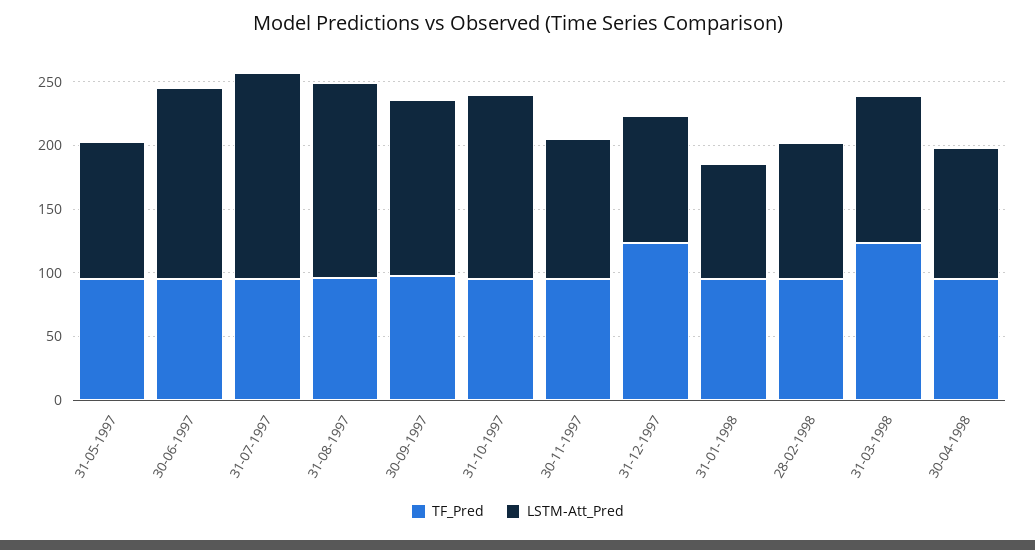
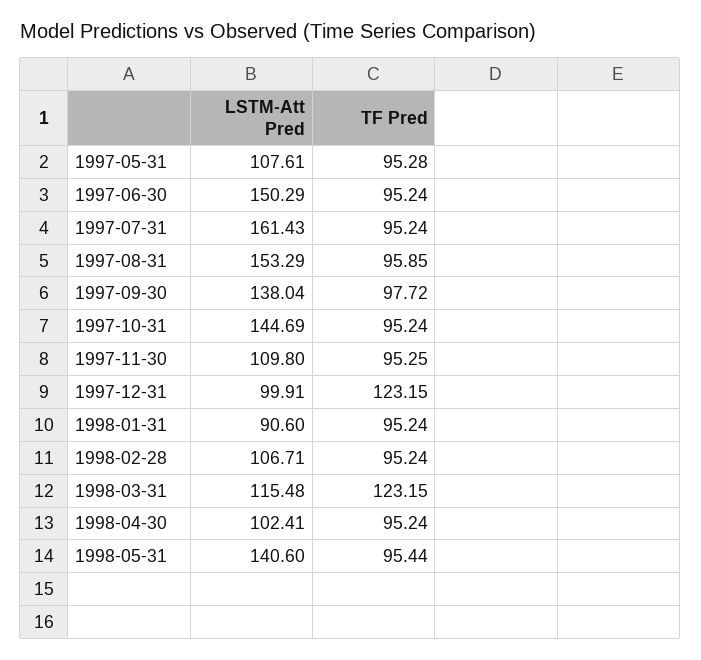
LSTM-Att_Pred, 1998-05-31: none -> 140.6
TF_Pred, 1998-05-31: none -> 95.44

